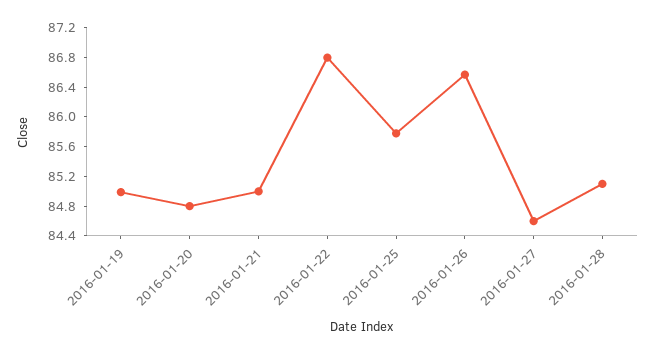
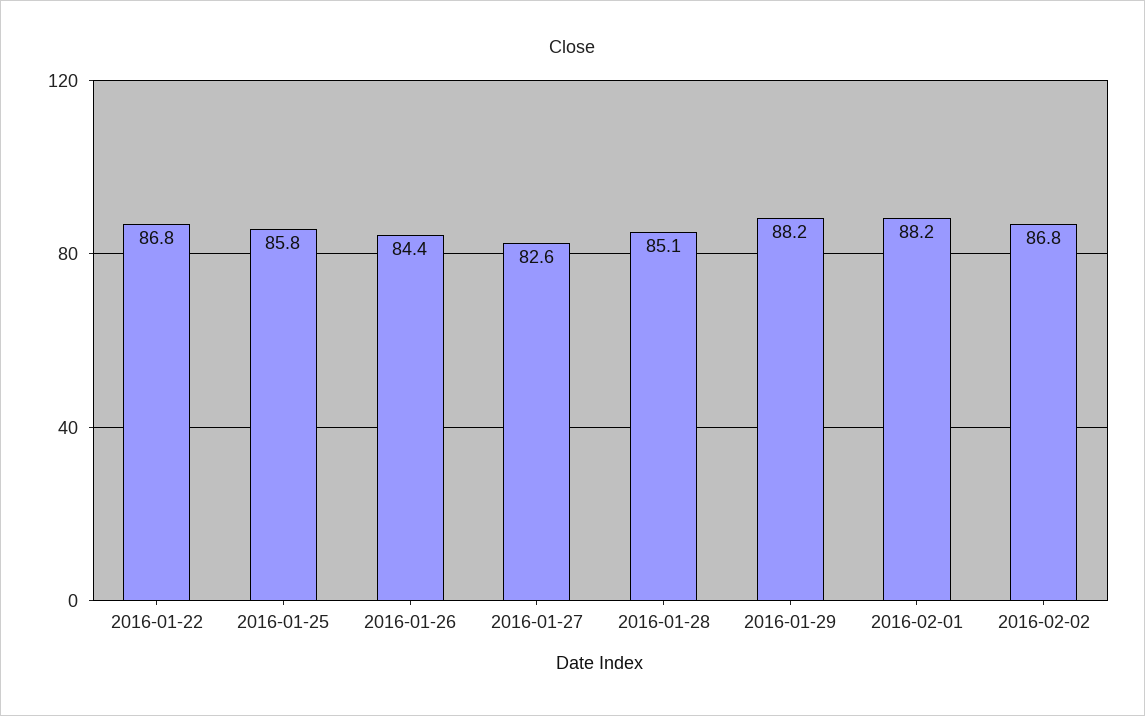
2016-01-19: 85 -> none
2016-01-20: 84.8 -> none
2016-01-21: 85 -> none
2016-01-26: 86.6 -> 84.4
2016-01-27: 84.6 -> 82.6
2016-01-29: none -> 88.2
2016-02-01: none -> 88.2
2016-02-02: none -> 86.8

